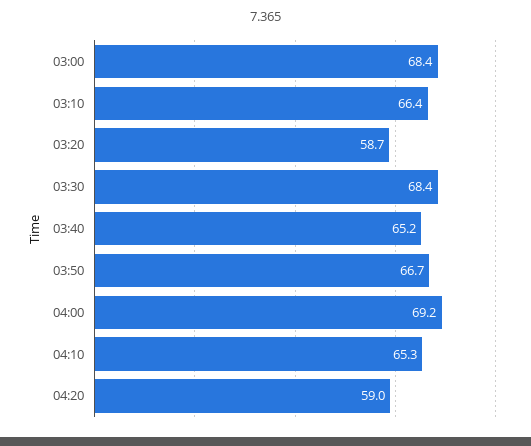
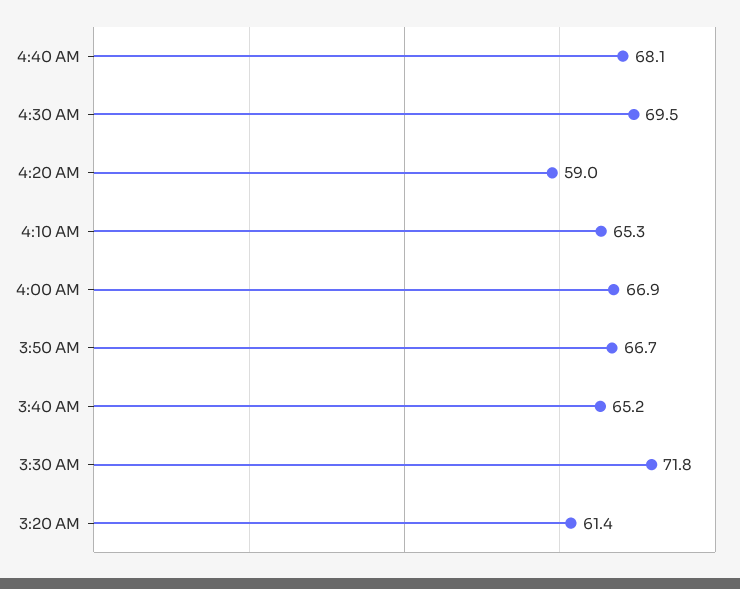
03:00: 68.4 -> none
03:10: 66.4 -> none
03:20: 58.7 -> 61.4
03:30: 68.4 -> 71.8
04:00: 69.2 -> 66.9
4:40 AM: none -> 68.1
4:30 AM: none -> 69.5

